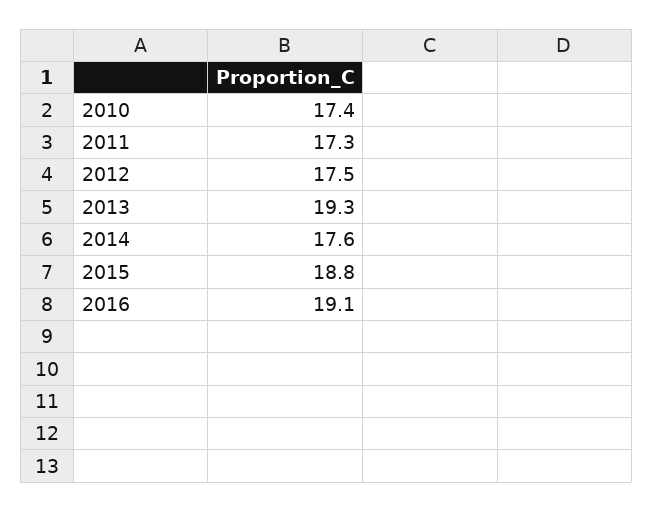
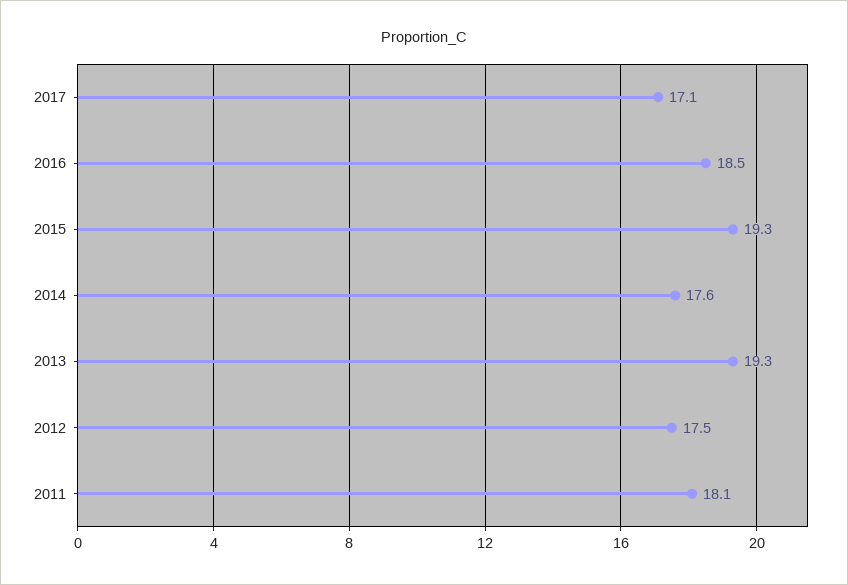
2010: 17.4 -> none
2011: 17.3 -> 18.1
2015: 18.8 -> 19.3
2016: 19.1 -> 18.5
2017: none -> 17.1

